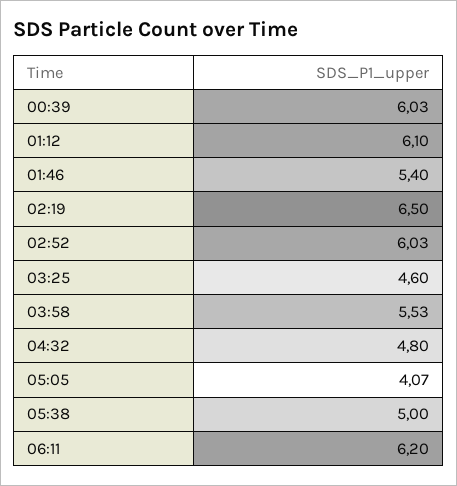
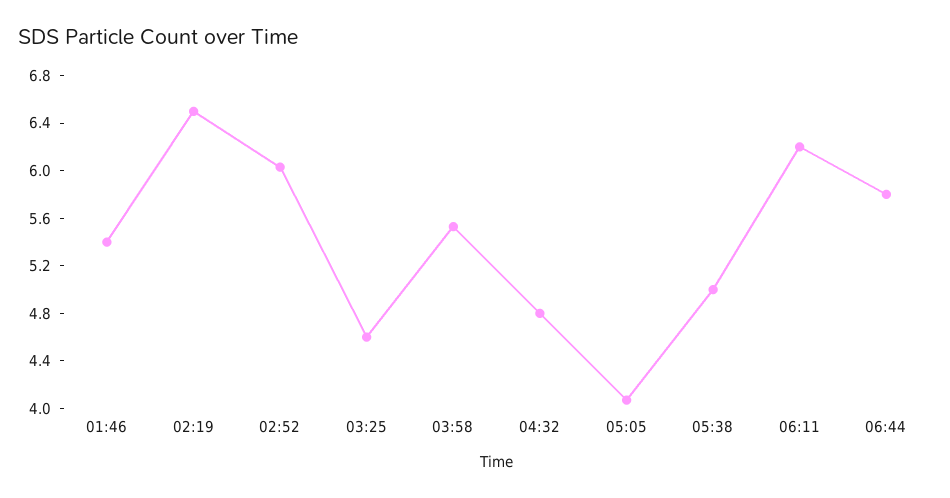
00:39: 6.03 -> none
01:12: 6.1 -> none
06:44: none -> 5.8

